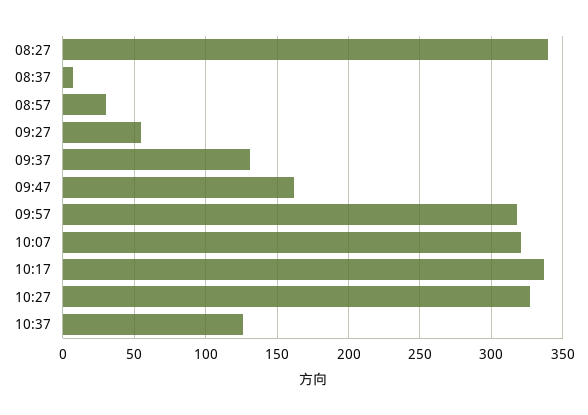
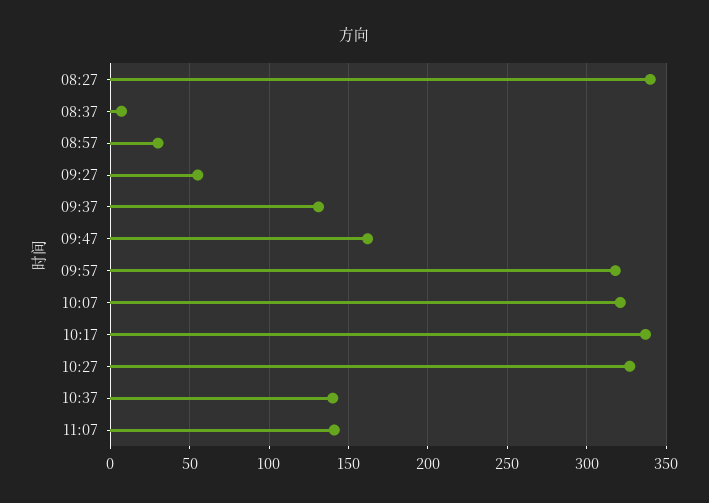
10:37: 125 -> 140
11:07: none -> 140

